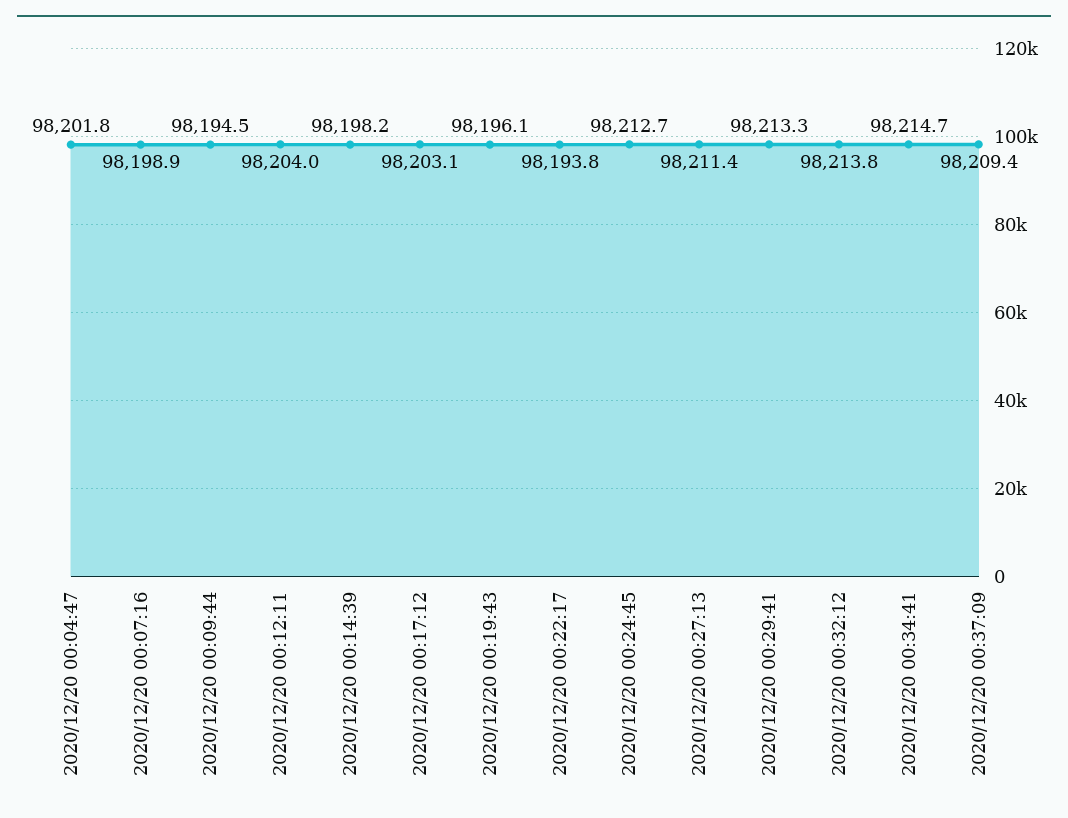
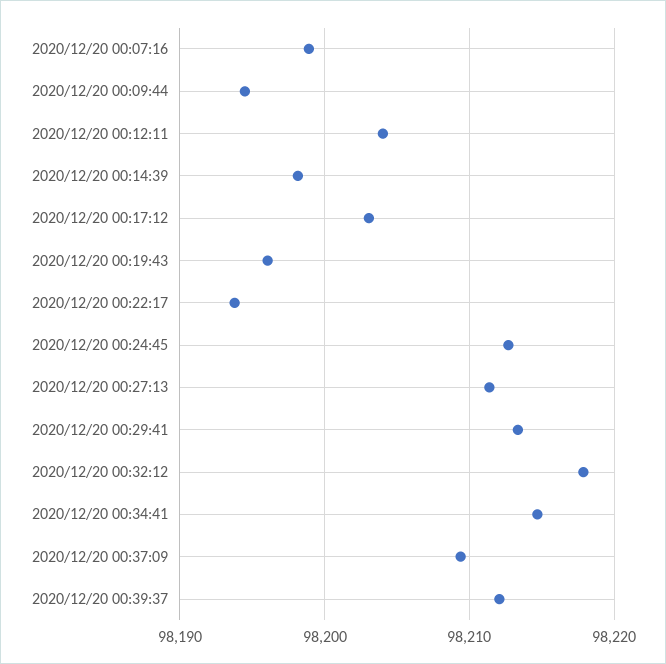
2020/12/20 00:04:47: 98201.8 -> none
2020/12/20 00:32:12: 98213.8 -> 98218
2020/12/20 00:39:37: none -> 98212

